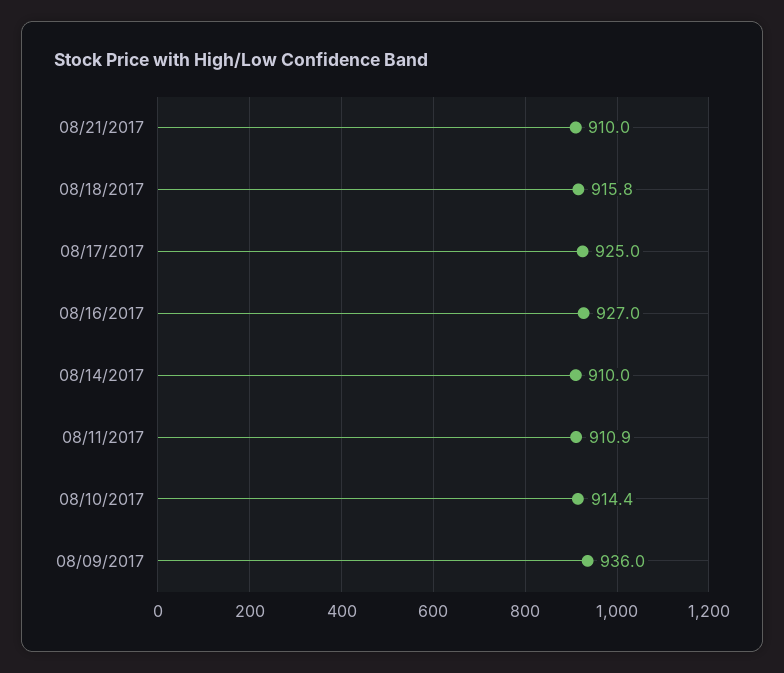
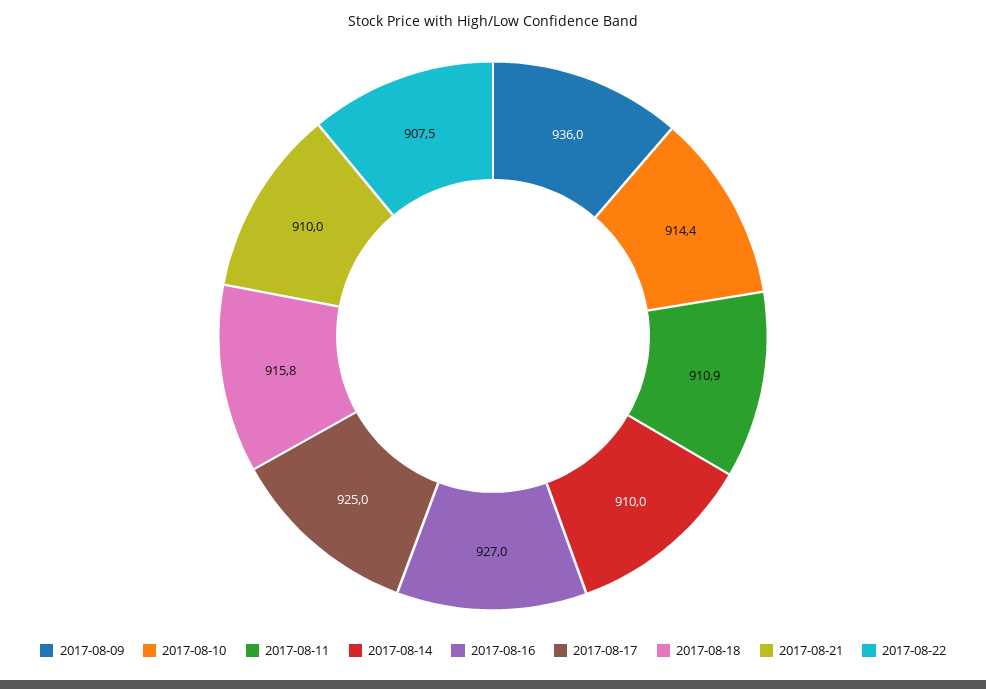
2017-08-22: none -> 907.5

